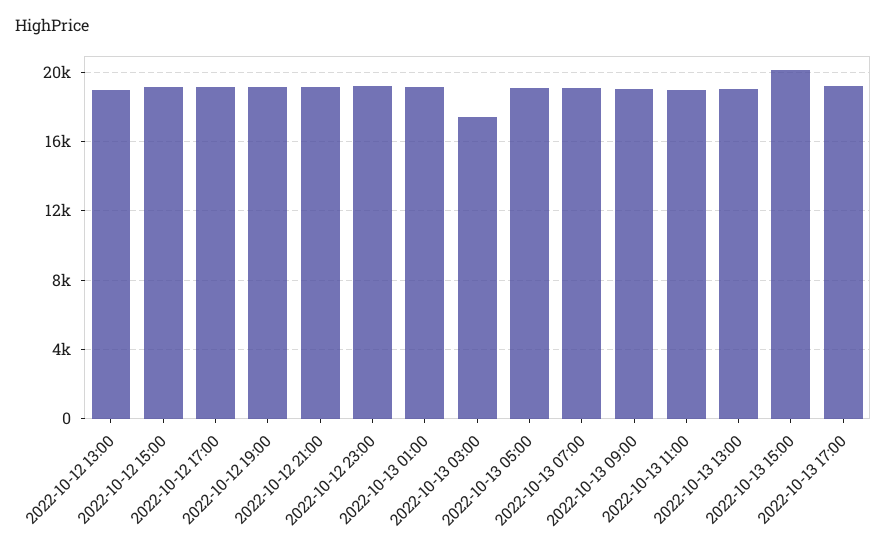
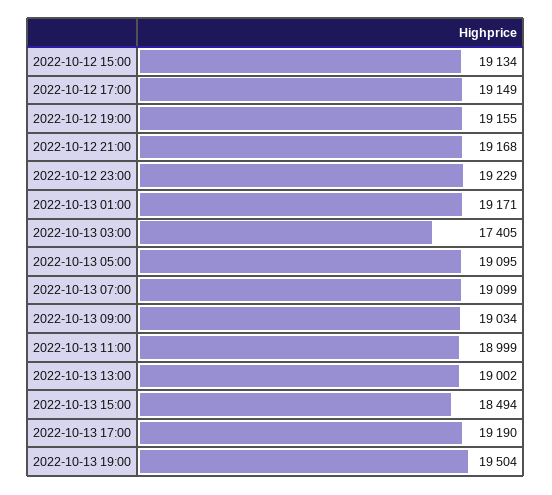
2022-10-12 13:00: 19000 -> none
2022-10-13 15:00: 20000 -> 18494
2022-10-13 19:00: none -> 19504

